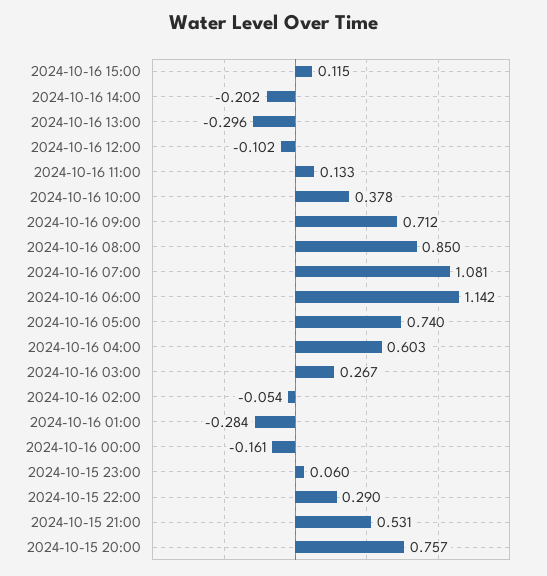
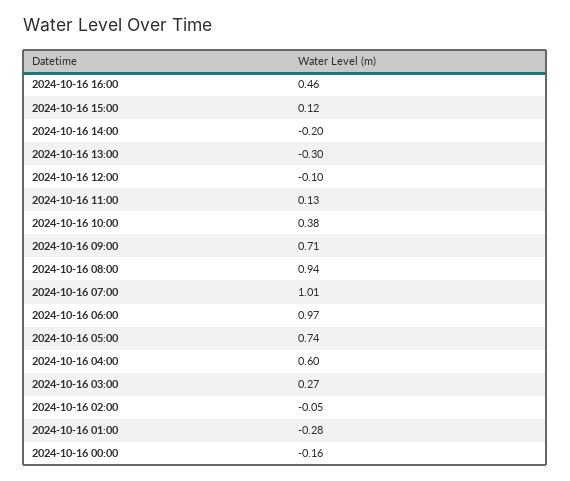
2024-10-16 08:00: 0.85 -> 0.94
2024-10-16 07:00: 1.081 -> 1.01
2024-10-16 06:00: 1.142 -> 0.97
2024-10-15 23:00: 0.06 -> none
2024-10-15 22:00: 0.29 -> none
2024-10-15 21:00: 0.531 -> none
2024-10-15 20:00: 0.757 -> none
2024-10-16 16:00: none -> 0.46

